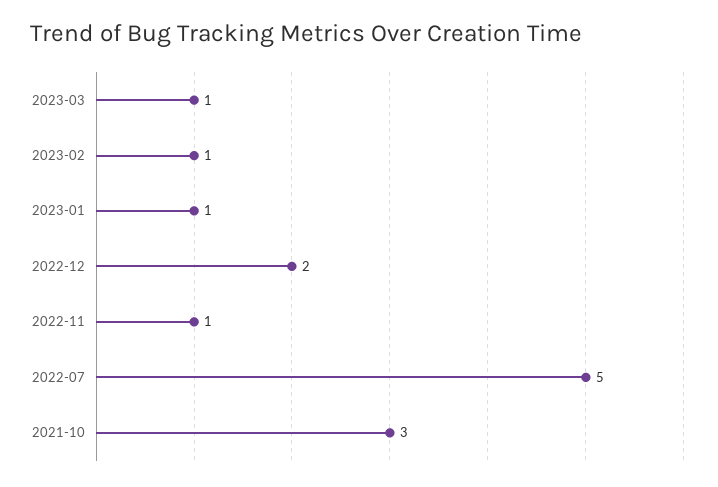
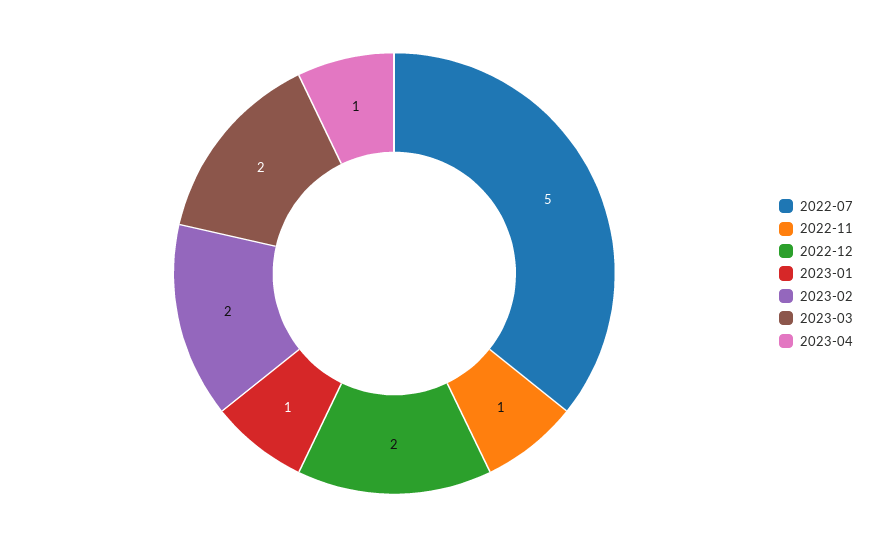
2023-03: 1 -> 2
2023-02: 1 -> 2
2021-10: 3 -> none
2023-04: none -> 1

